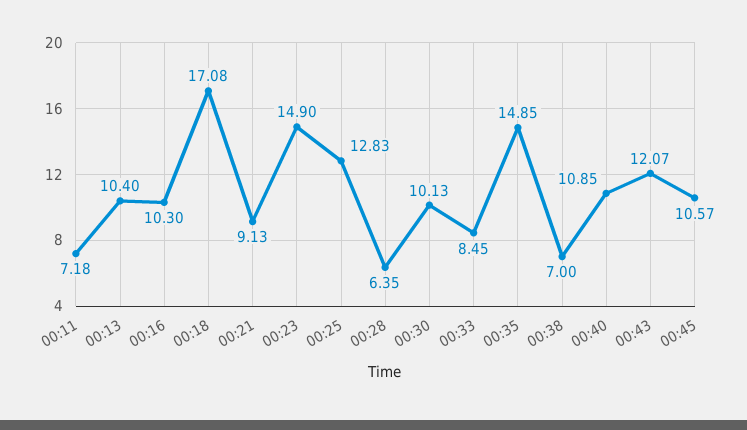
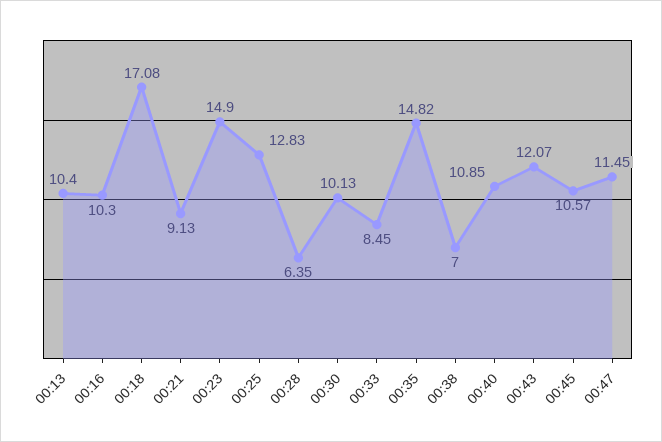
00:11: 7.18 -> none
00:35: 14.85 -> 14.82
00:47: none -> 11.45

